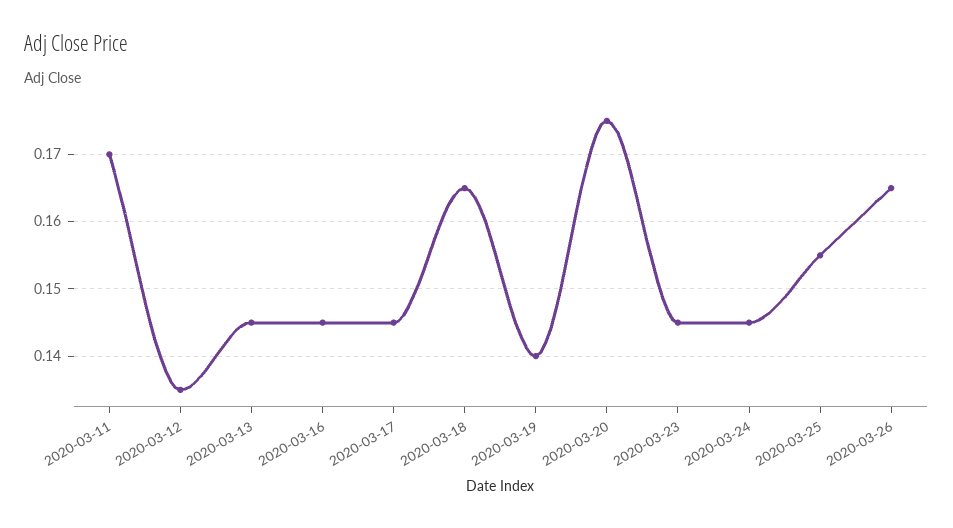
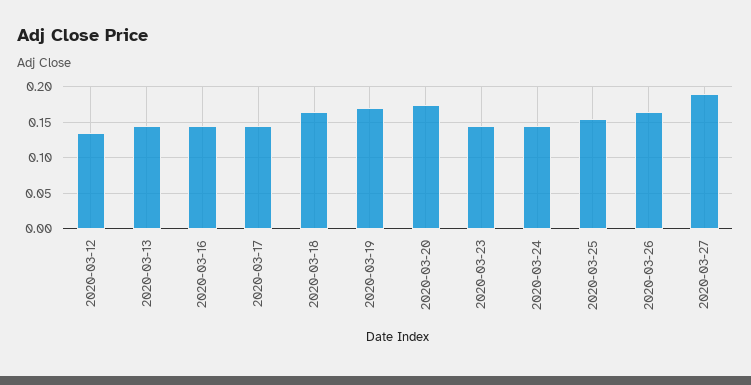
2020-03-11: 0.17 -> none
2020-03-19: 0.14 -> 0.17
2020-03-27: none -> 0.19

